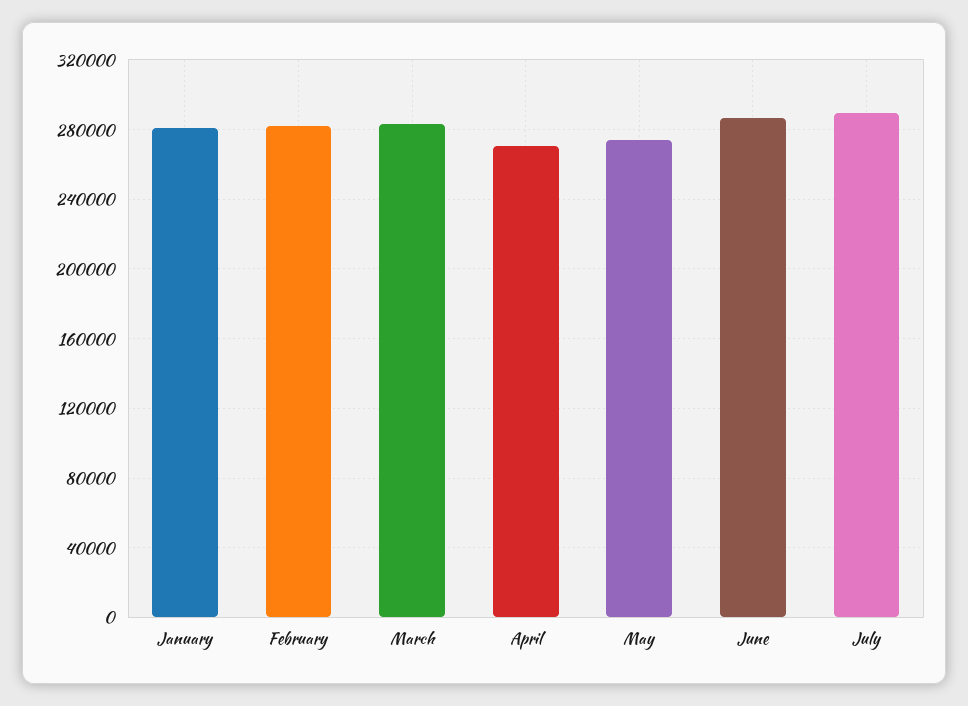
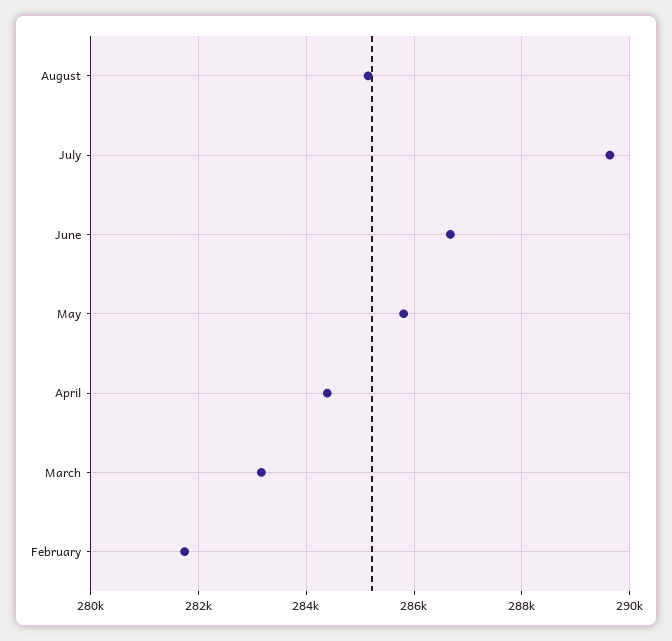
January: 280000 -> none
April: 270000 -> 284400
May: 275000 -> 285800
August: none -> 285200

